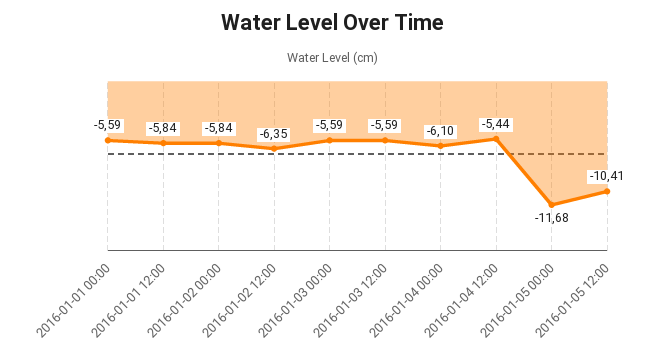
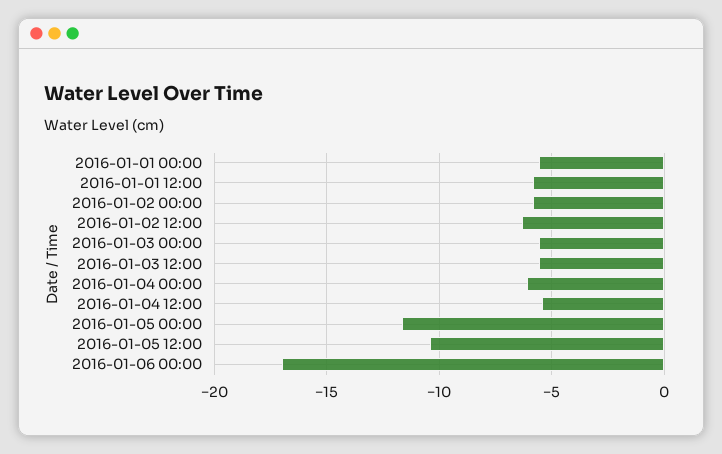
2016-01-06 00:00: none -> -17

